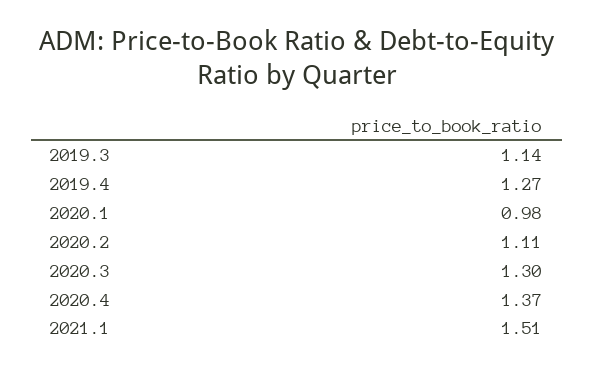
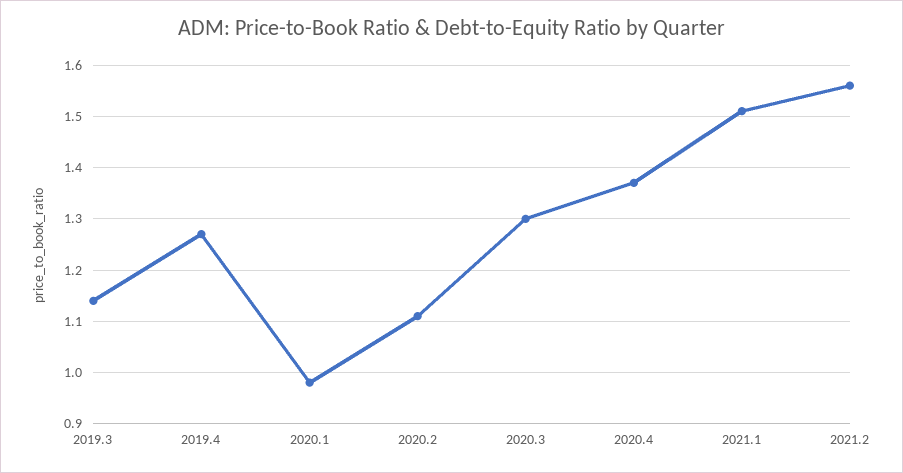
2021.2: none -> 1.55

